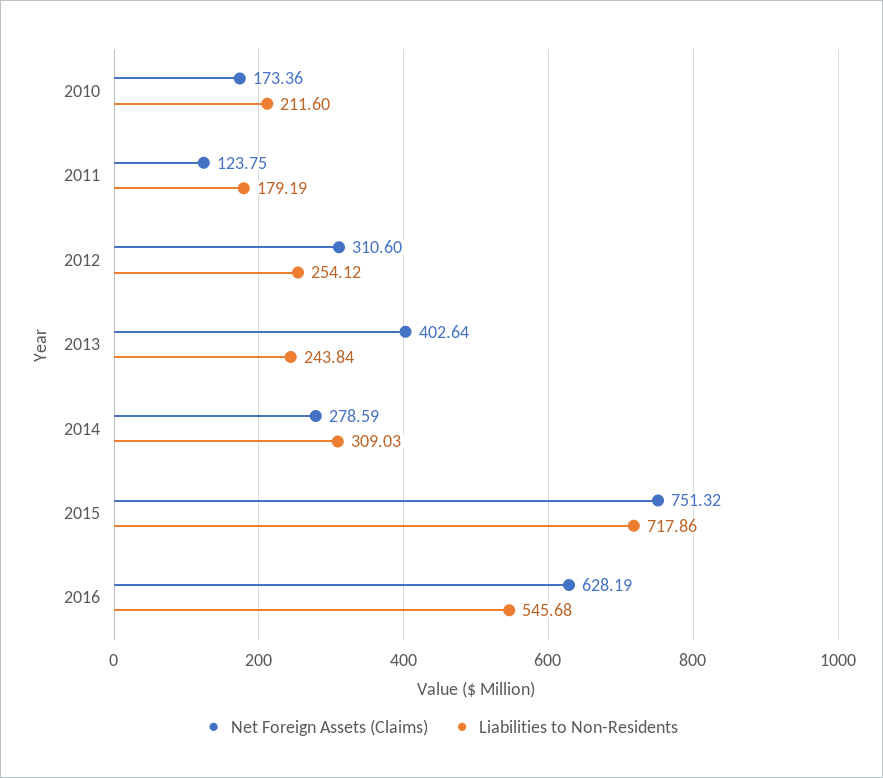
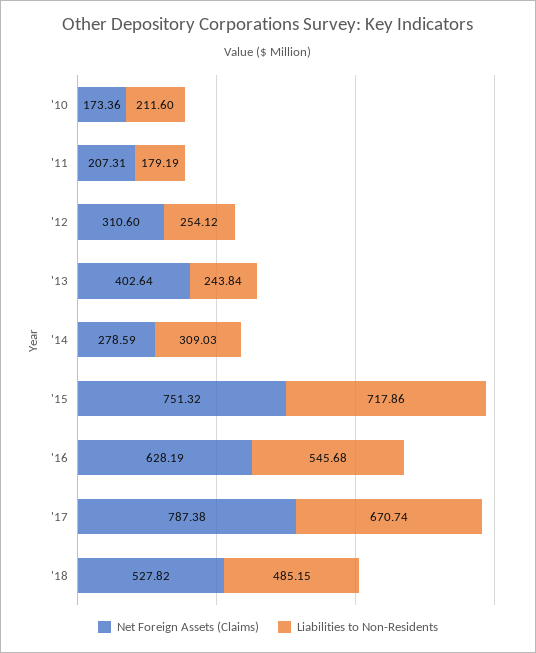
Net Foreign Assets (Claims), 2011: 123.75 -> 207.31
Net Foreign Assets (Claims), '17: none -> 787.38
Liabilities to Non-Residents, '17: none -> 670.74
Net Foreign Assets (Claims), '18: none -> 527.82
Liabilities to Non-Residents, '18: none -> 485.15

